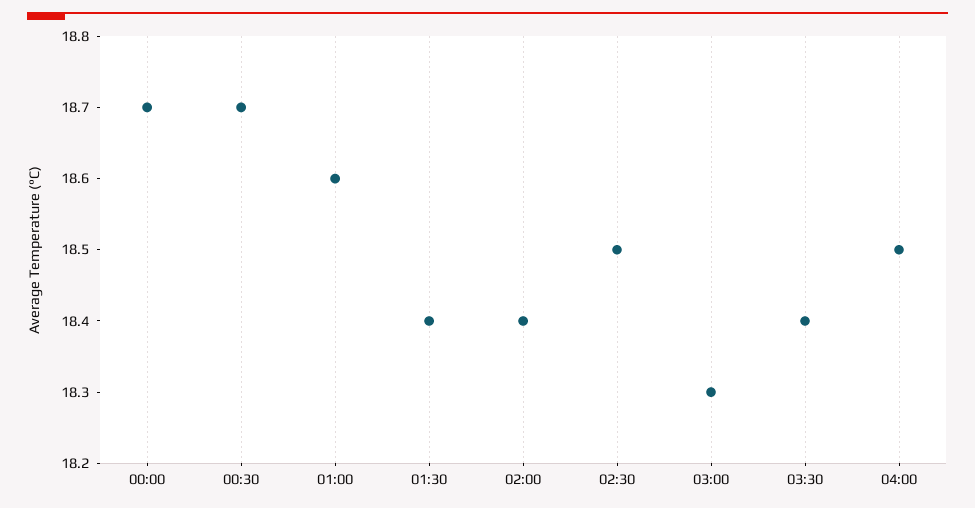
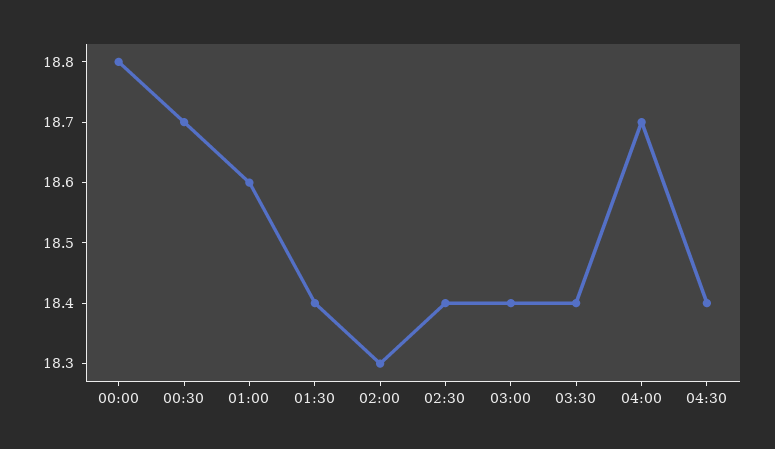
00:00: 18.7 -> 18.8
02:00: 18.4 -> 18.3
02:30: 18.5 -> 18.4
03:00: 18.3 -> 18.4
04:00: 18.5 -> 18.7
04:30: none -> 18.4

